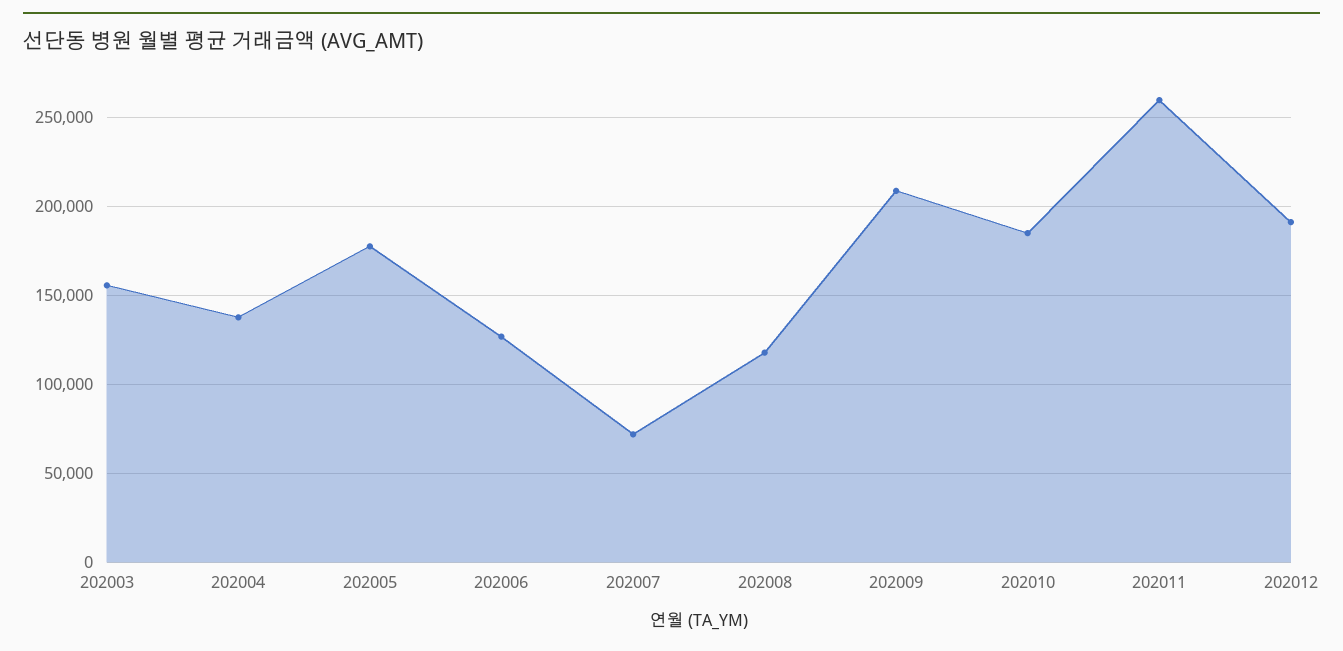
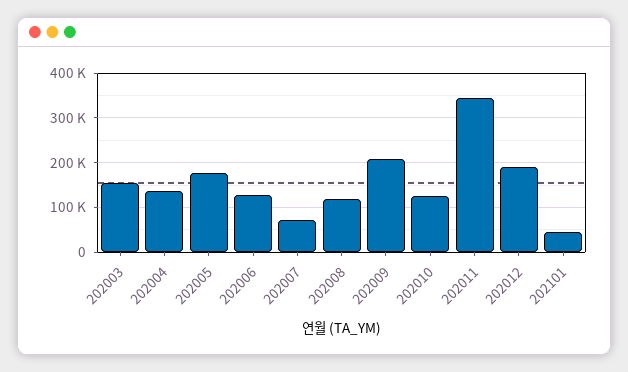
202010: 185000 -> 120000
202011: 260000 -> 340000
202101: none -> 40000

